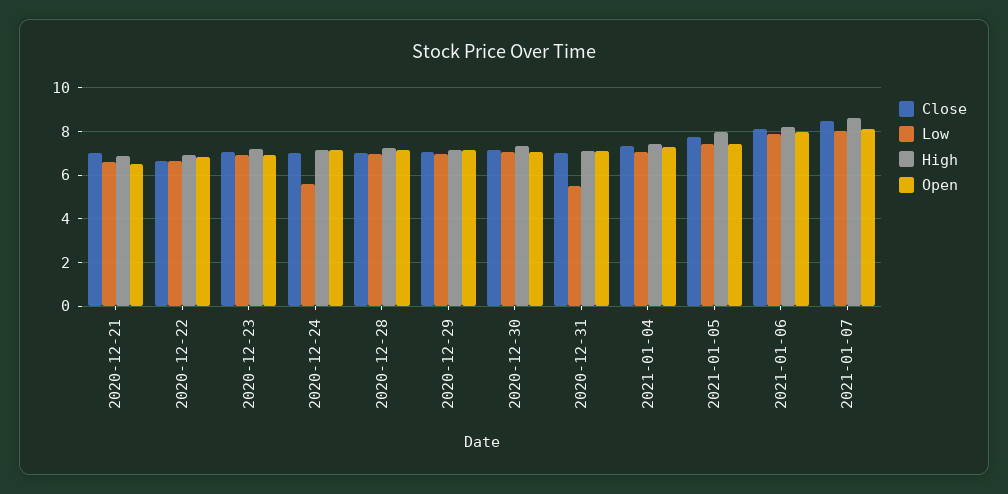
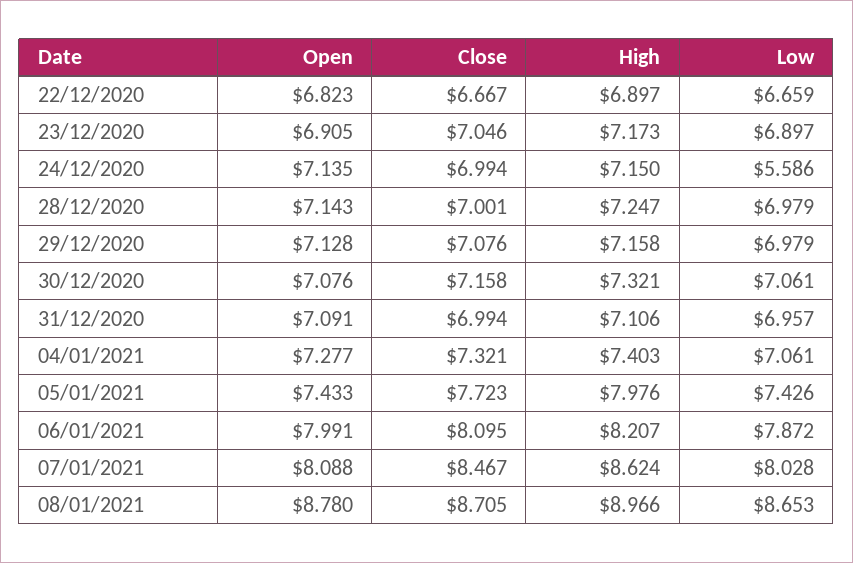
Close, 2020-12-21: 7 -> none
Low, 2020-12-21: 6.5 -> none
High, 2020-12-21: 7 -> none
Open, 2020-12-21: 6.5 -> none
Low, 2020-12-31: 5.5 -> 6.957
Open, 08/01/2021: none -> 8.78
Close, 08/01/2021: none -> 8.705
High, 08/01/2021: none -> 8.966
Low, 08/01/2021: none -> 8.653

